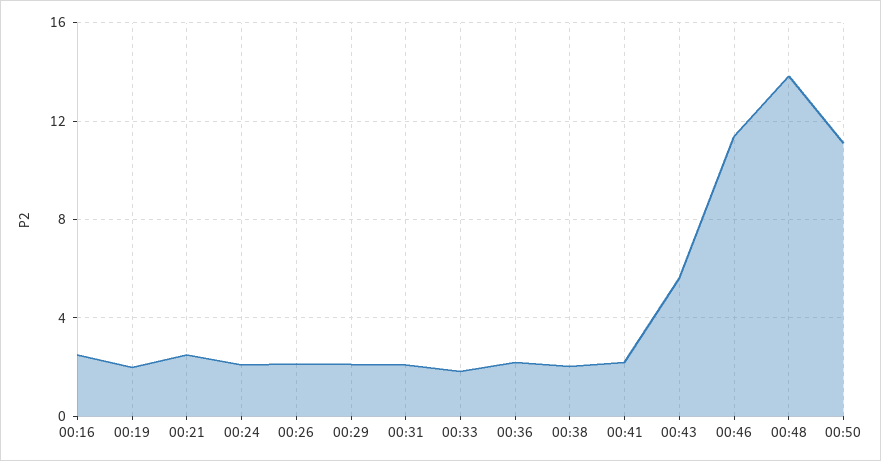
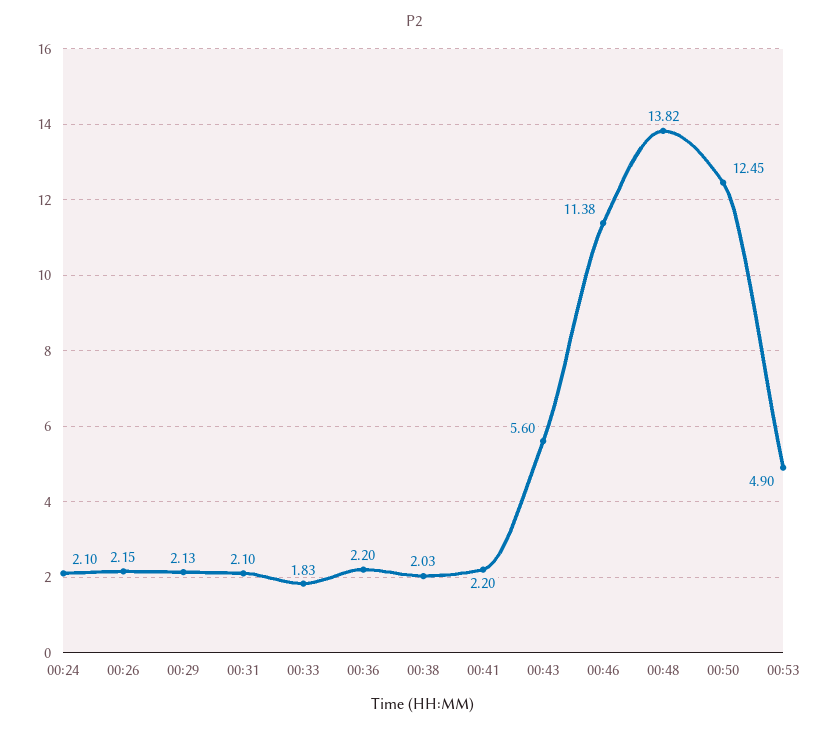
00:16: 2.5 -> none
00:19: 2 -> none
00:21: 2.5 -> none
00:50: 11 -> 12.45
00:53: none -> 4.9

